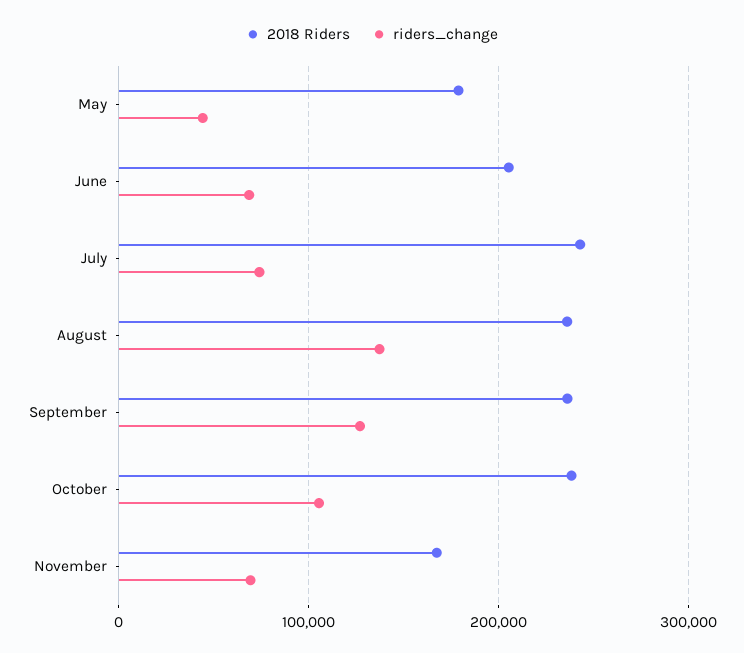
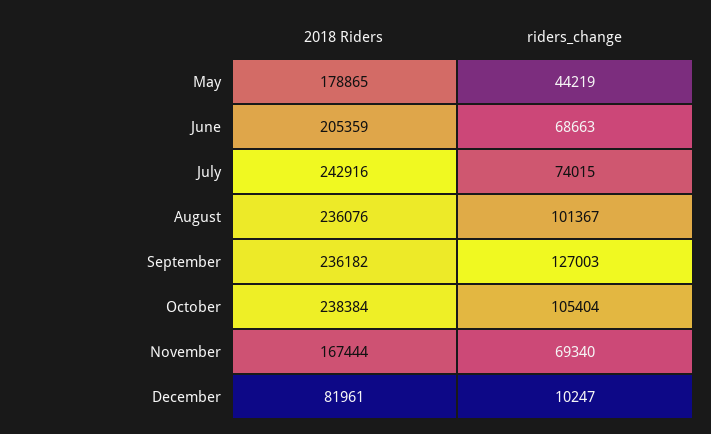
riders_change, August: 140000 -> 101367
2018 Riders, December: none -> 81961
riders_change, December: none -> 10247

